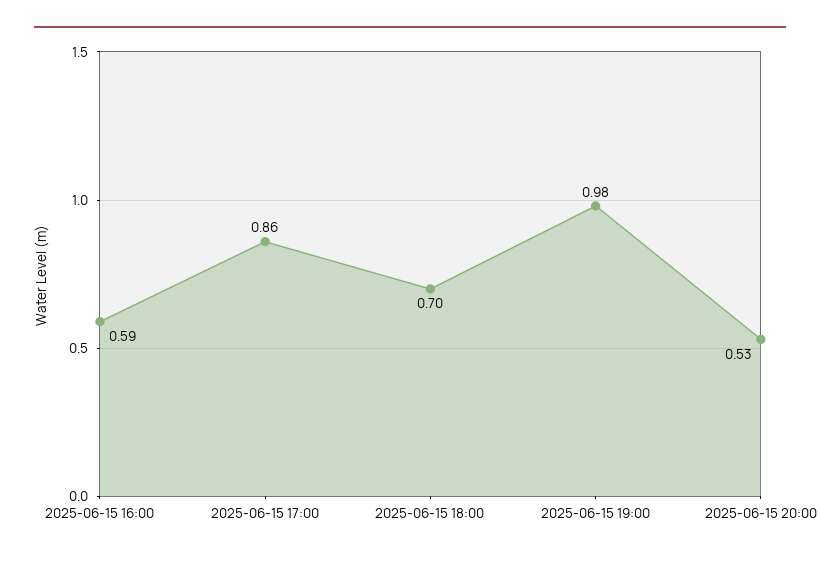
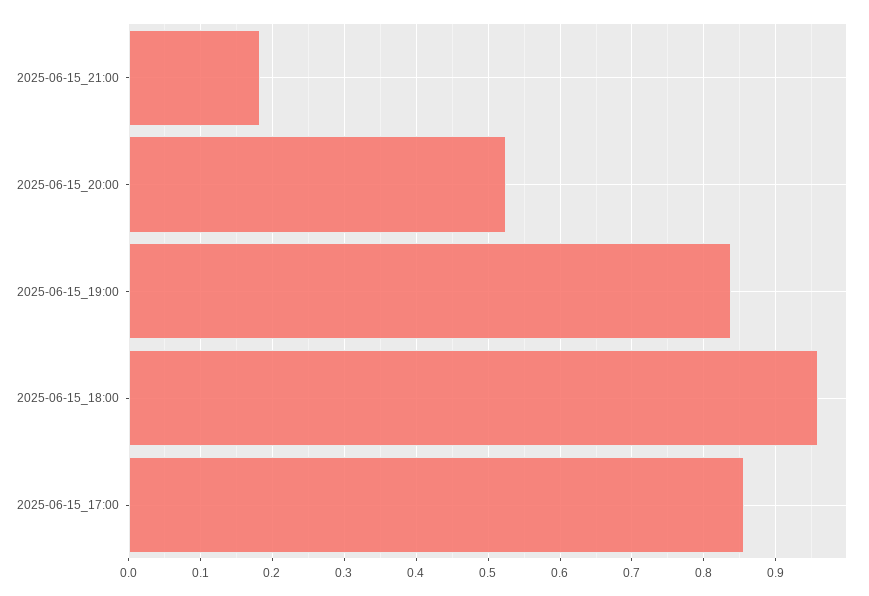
2025-06-15 16:00: 0.59 -> none
2025-06-15 18:00: 0.7 -> 0.96
2025-06-15 19:00: 0.98 -> 0.84
2025-06-15_21:00: none -> 0.18

